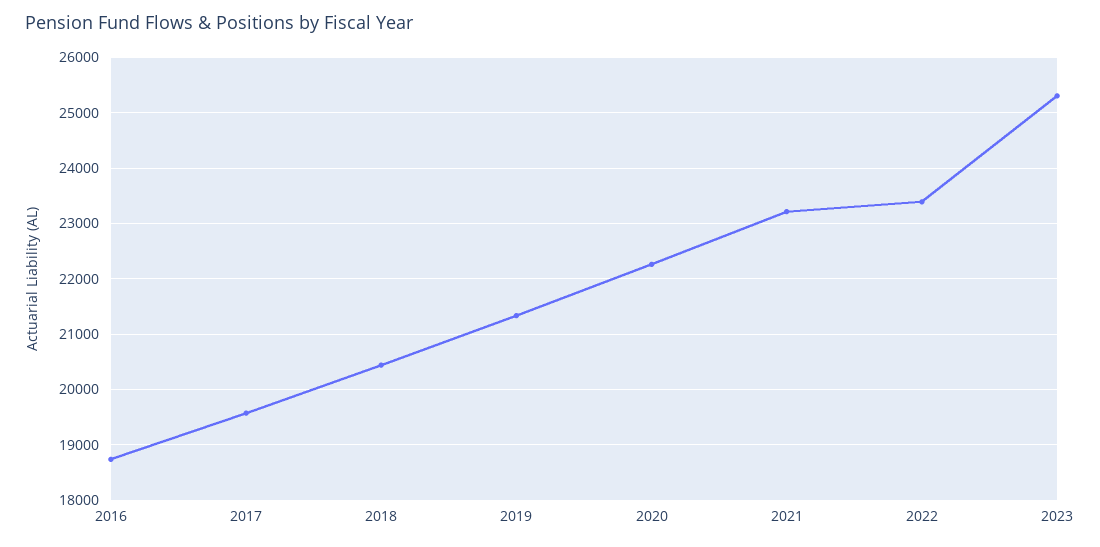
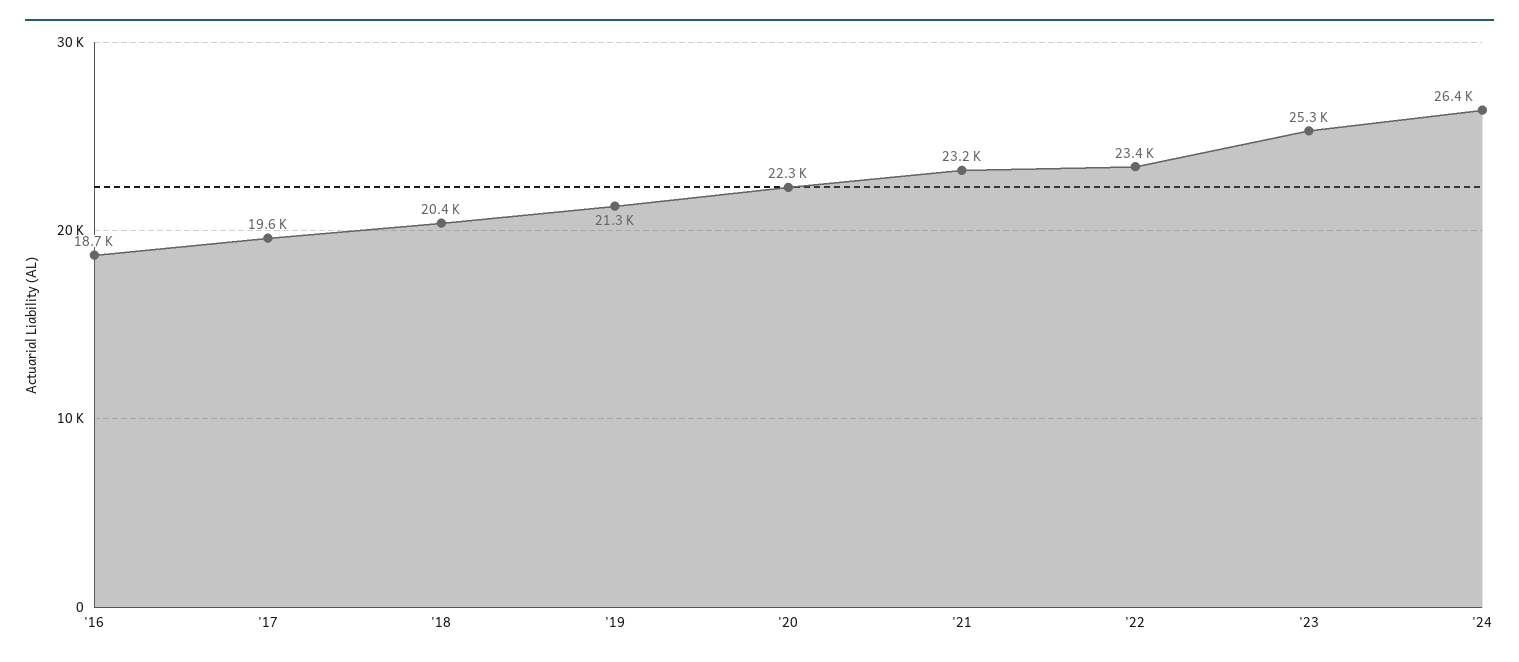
'24: none -> 26400

